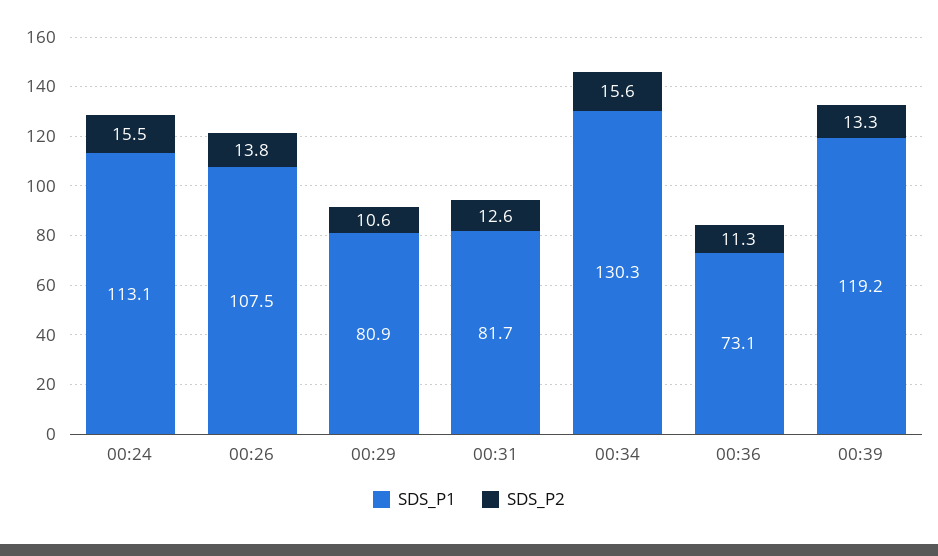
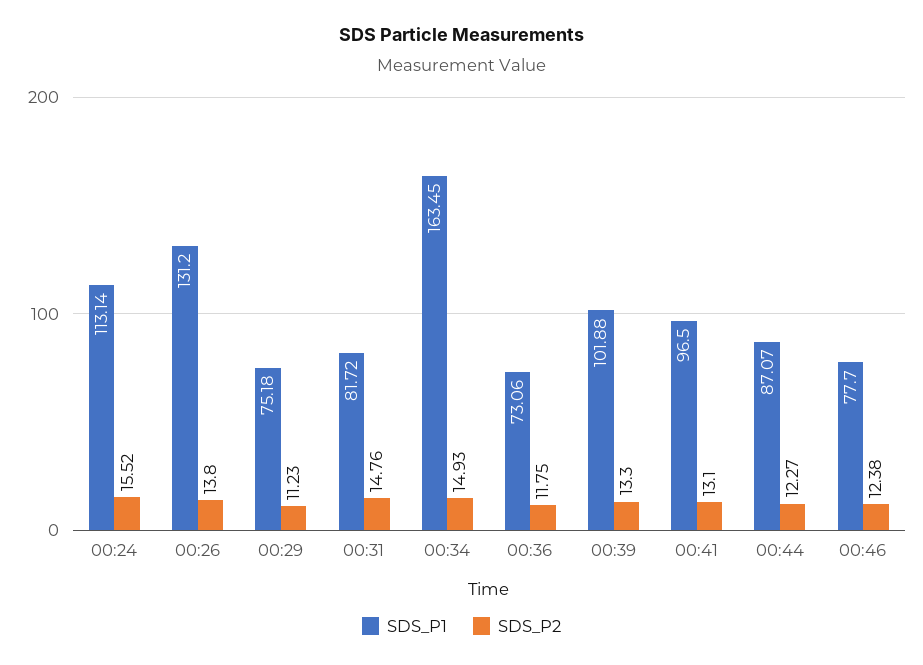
SDS_P1, 00:26: 107.5 -> 131.2
SDS_P1, 00:29: 80.9 -> 75.18
SDS_P2, 00:29: 10.6 -> 11.23
SDS_P2, 00:31: 12.6 -> 14.76
SDS_P1, 00:34: 130.3 -> 163.45
SDS_P2, 00:34: 15.6 -> 14.93
SDS_P2, 00:36: 11.3 -> 11.75
SDS_P1, 00:39: 119.2 -> 101.88
SDS_P1, 00:41: none -> 96.5
SDS_P2, 00:41: none -> 13.1
SDS_P1, 00:44: none -> 87.07
SDS_P2, 00:44: none -> 12.27
SDS_P1, 00:46: none -> 77.7
SDS_P2, 00:46: none -> 12.38

